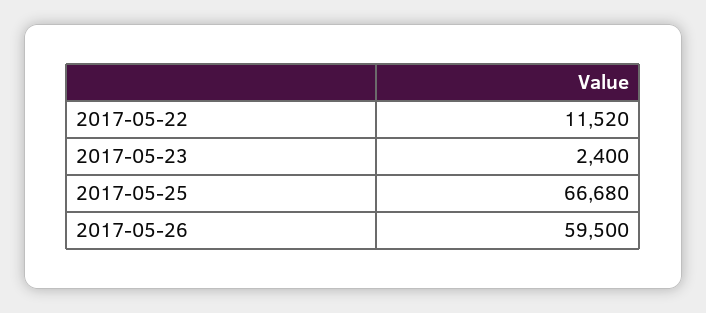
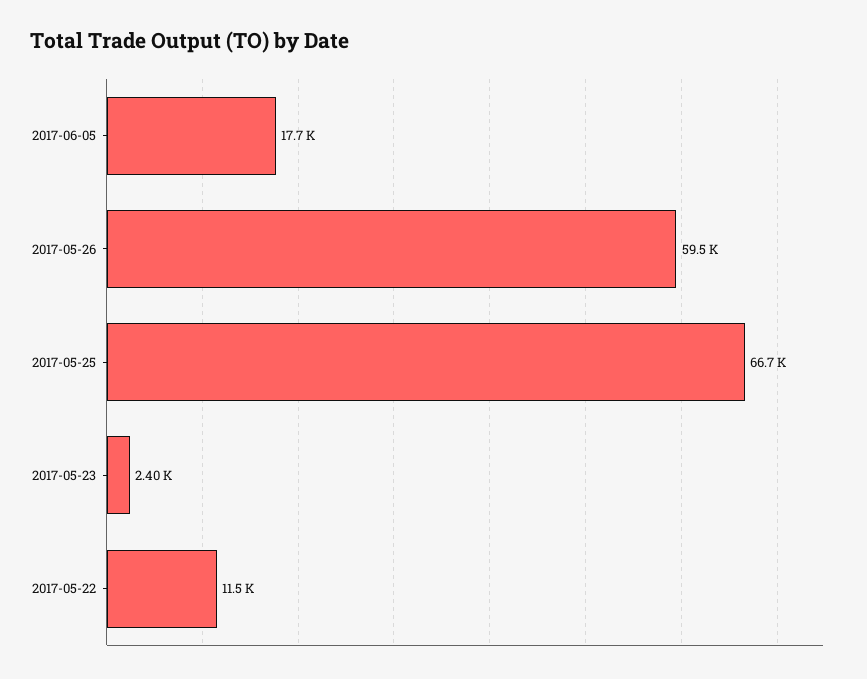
2017-06-05: none -> 17700

